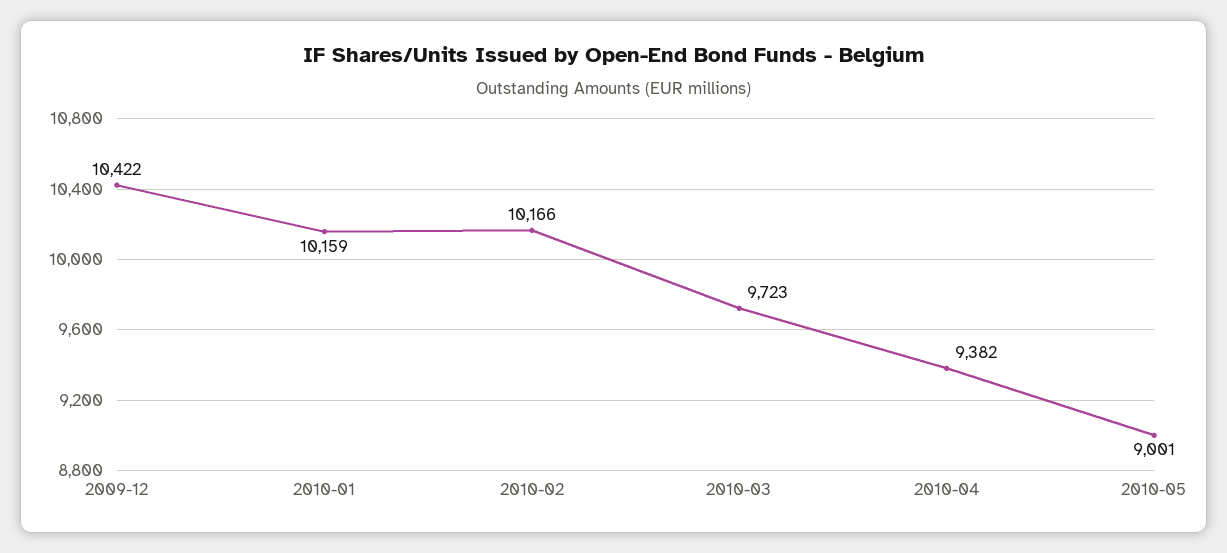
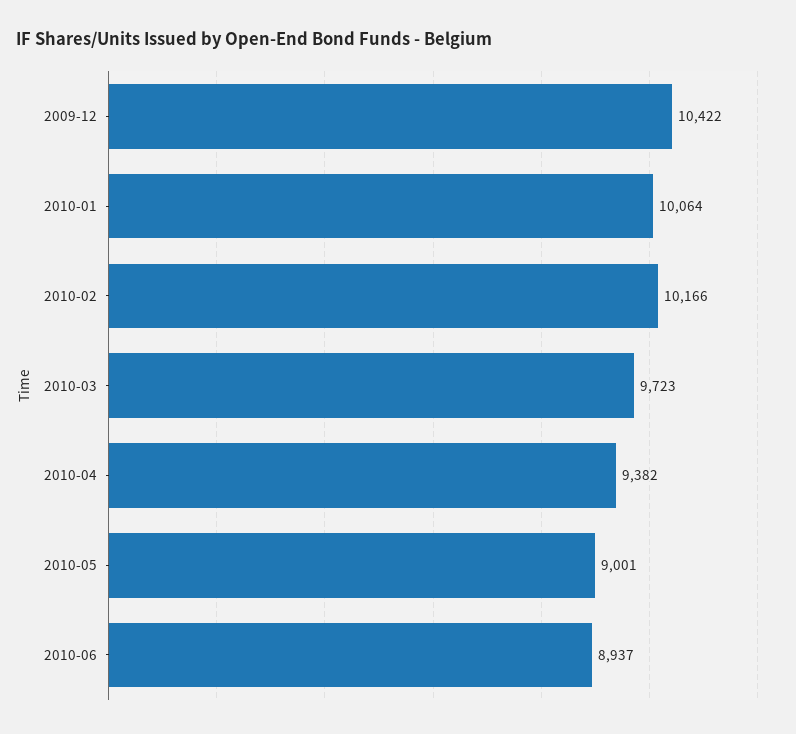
2010-01: 10159 -> 10064
2010-06: none -> 8937

